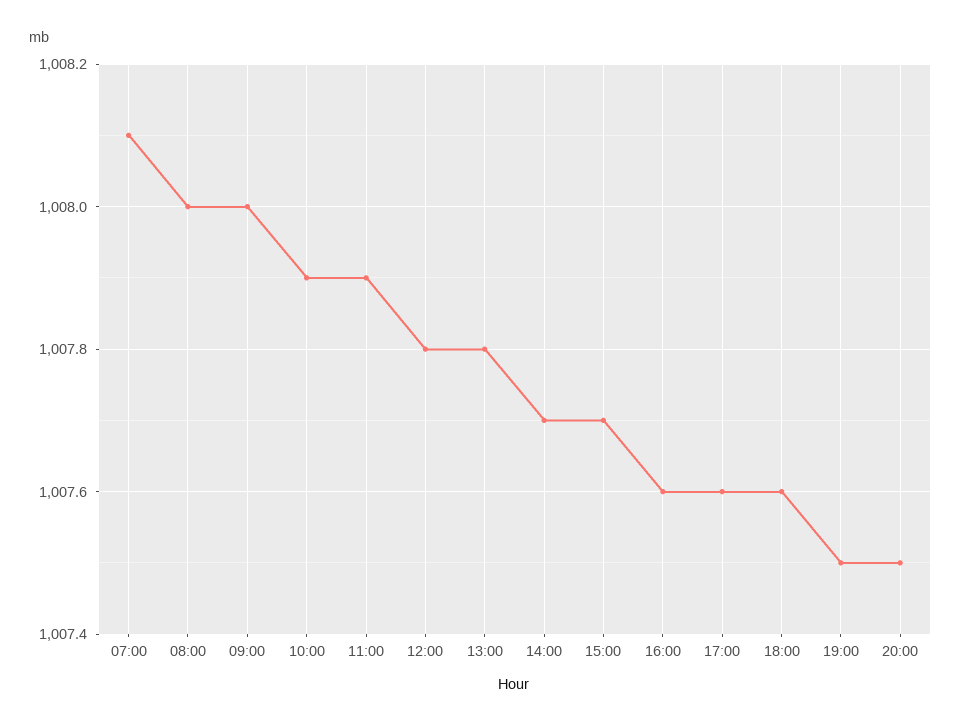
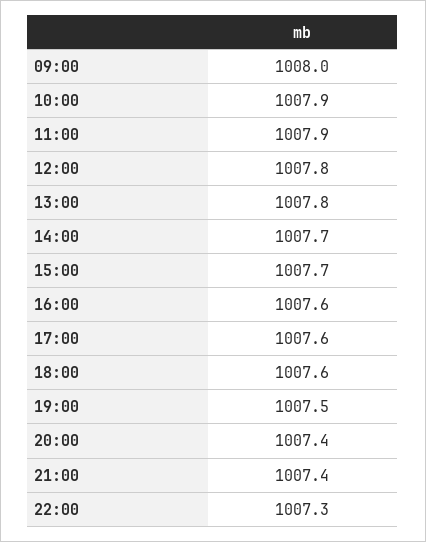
07:00: 1008.1 -> none
08:00: 1008 -> none
20:00: 1007.5 -> 1007.4
21:00: none -> 1007.4
22:00: none -> 1007.3

